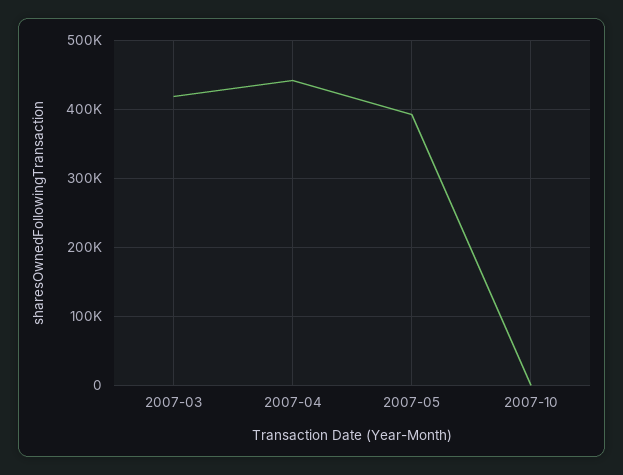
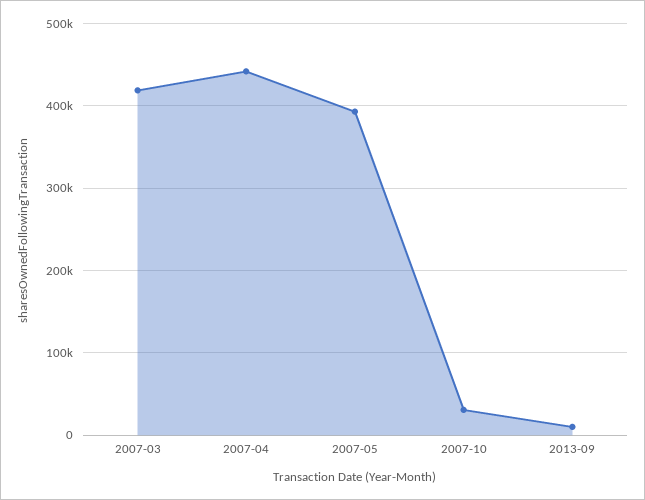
2007-10: 0 -> 30000
2013-09: none -> 10000

